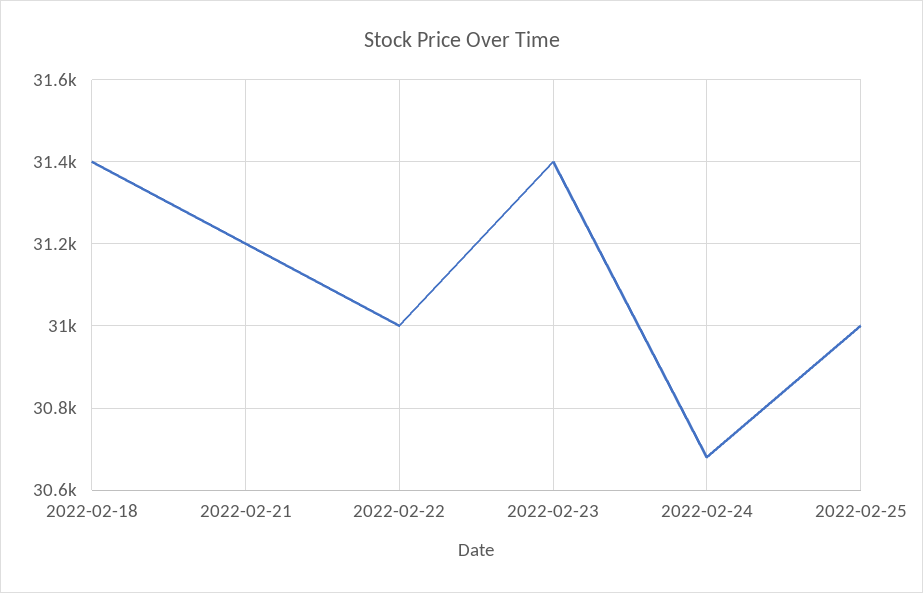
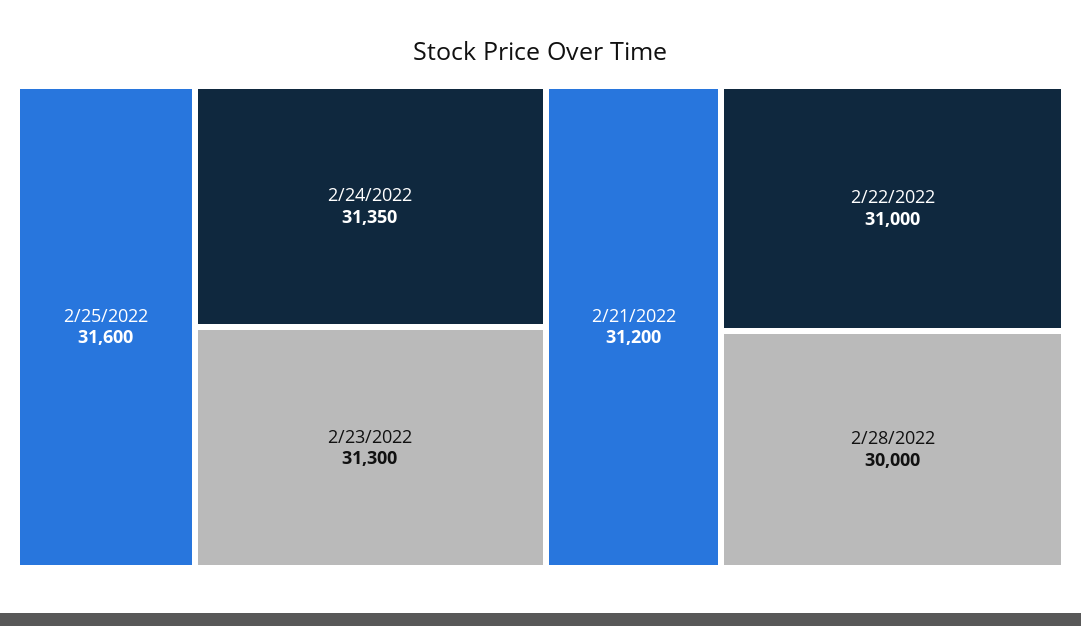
2022-02-18: 31400 -> none
2022-02-23: 31400 -> 31300
2022-02-24: 30680 -> 31350
2022-02-25: 31000 -> 31600
2/28/2022: none -> 30000

